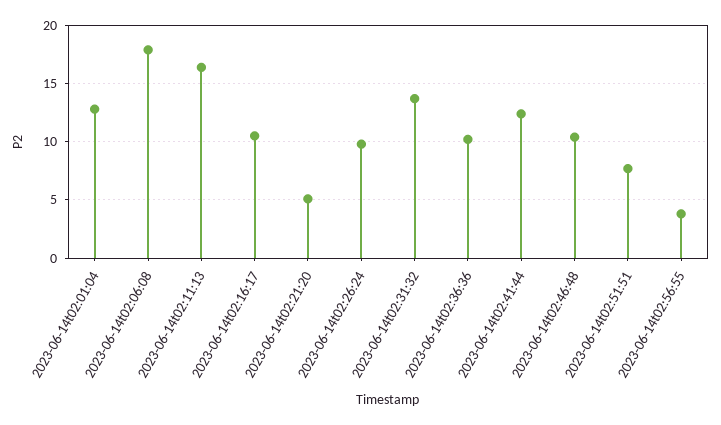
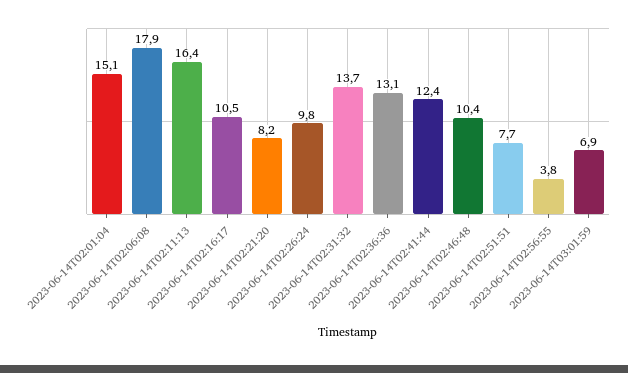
2023-06-14t02:01:04: 13 -> 15.1
2023-06-14t02:21:20: 5 -> 8.2
2023-06-14t02:36:36: 10 -> 13.1
2023-06-14T03:01:59: none -> 6.9

